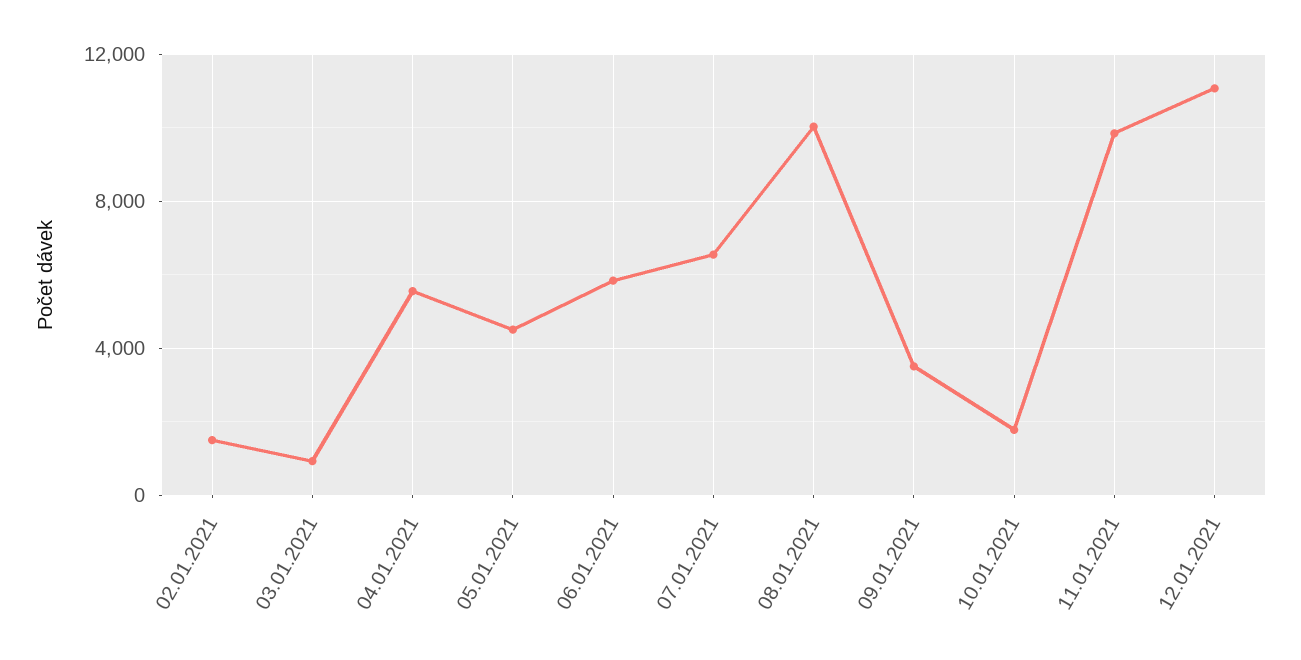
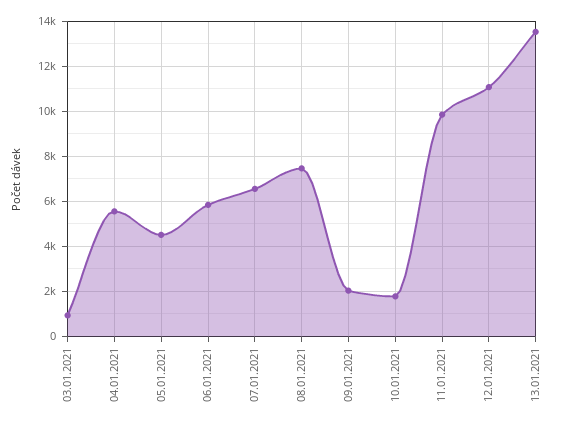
02.01.2021: 1500 -> none
08.01.2021: 10000 -> 7500
09.01.2021: 3500 -> 2000
13.01.2021: none -> 13500

